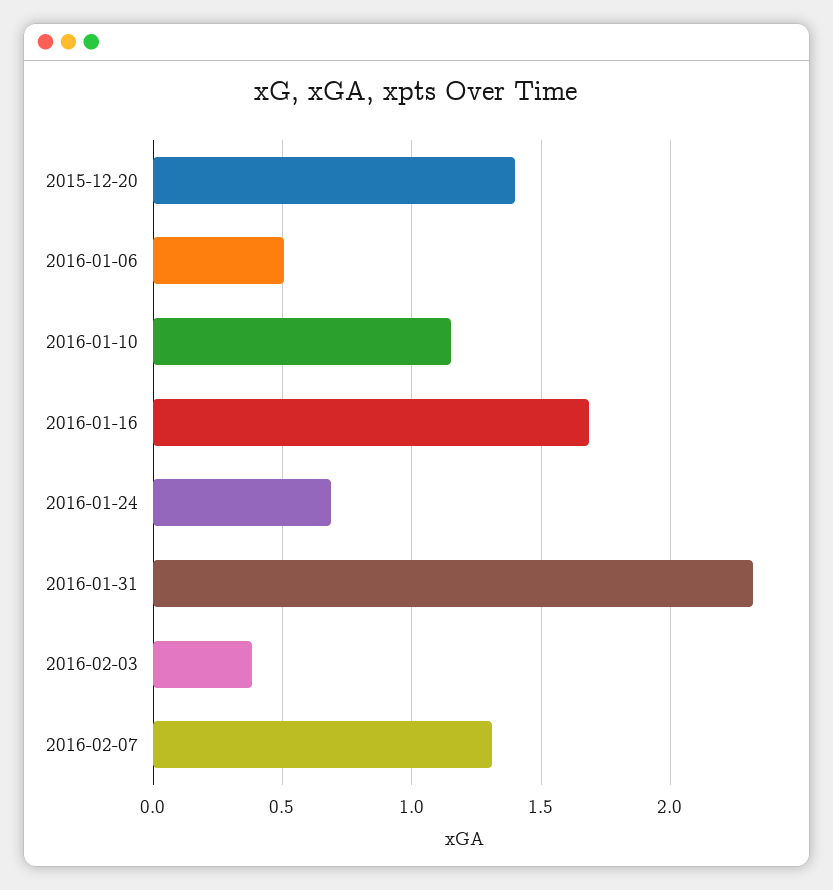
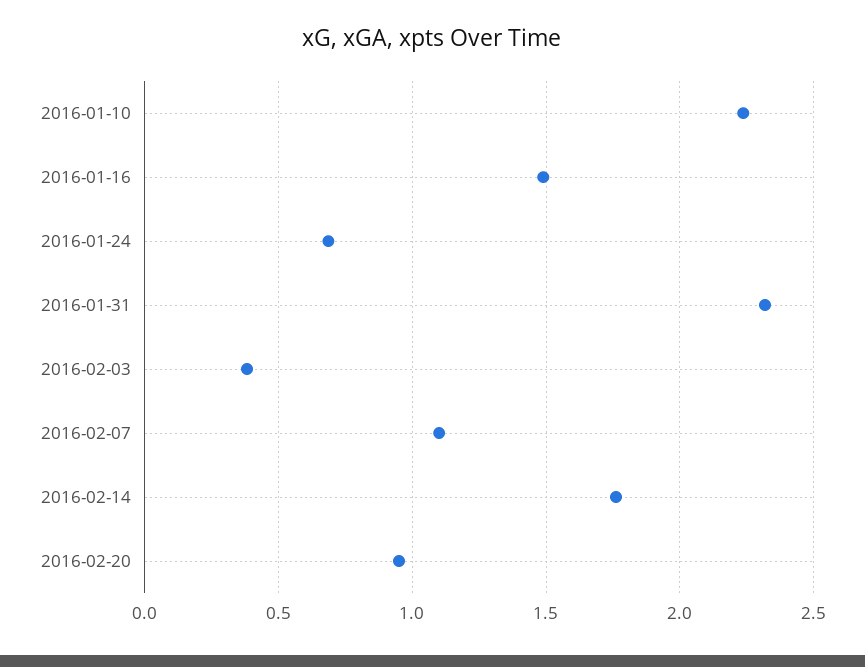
2015-12-20: 1.4 -> none
2016-01-06: 0.5 -> none
2016-01-10: 1.15 -> 2.25
2016-01-16: 1.7 -> 1.5
2016-02-07: 1.3 -> 1.1
2016-02-14: none -> 1.75
2016-02-20: none -> 0.95

